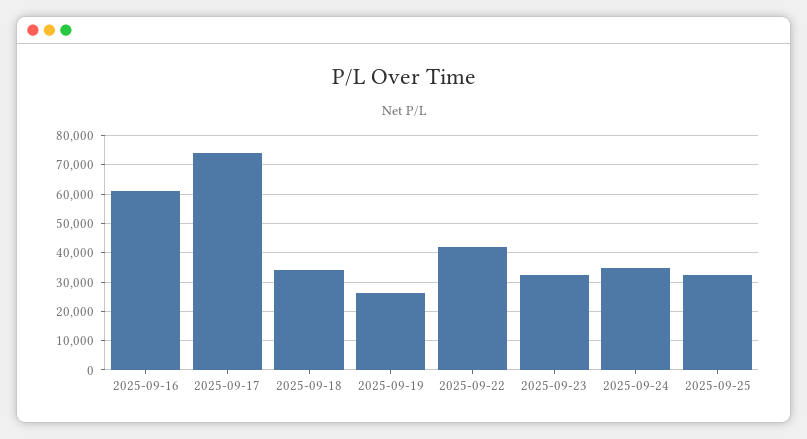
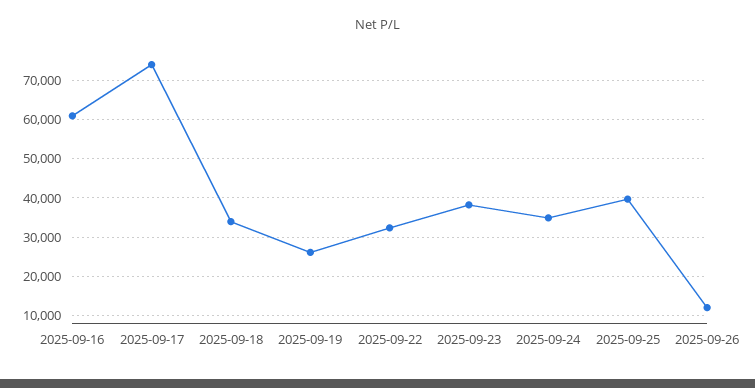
2025-09-22: 42500 -> 32000
2025-09-23: 32500 -> 38000
2025-09-25: 32500 -> 40000
2025-09-26: none -> 12000

